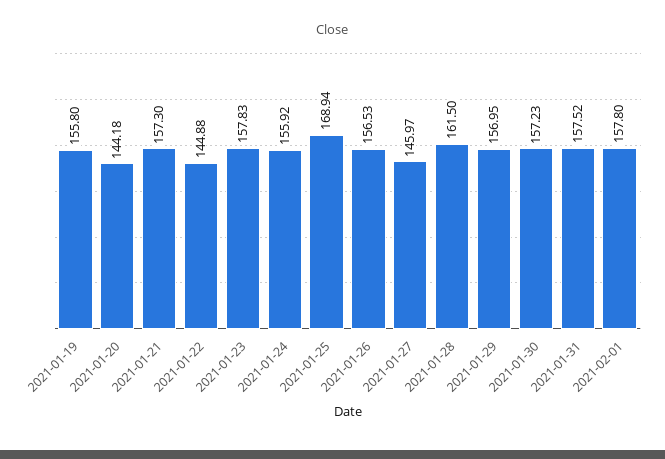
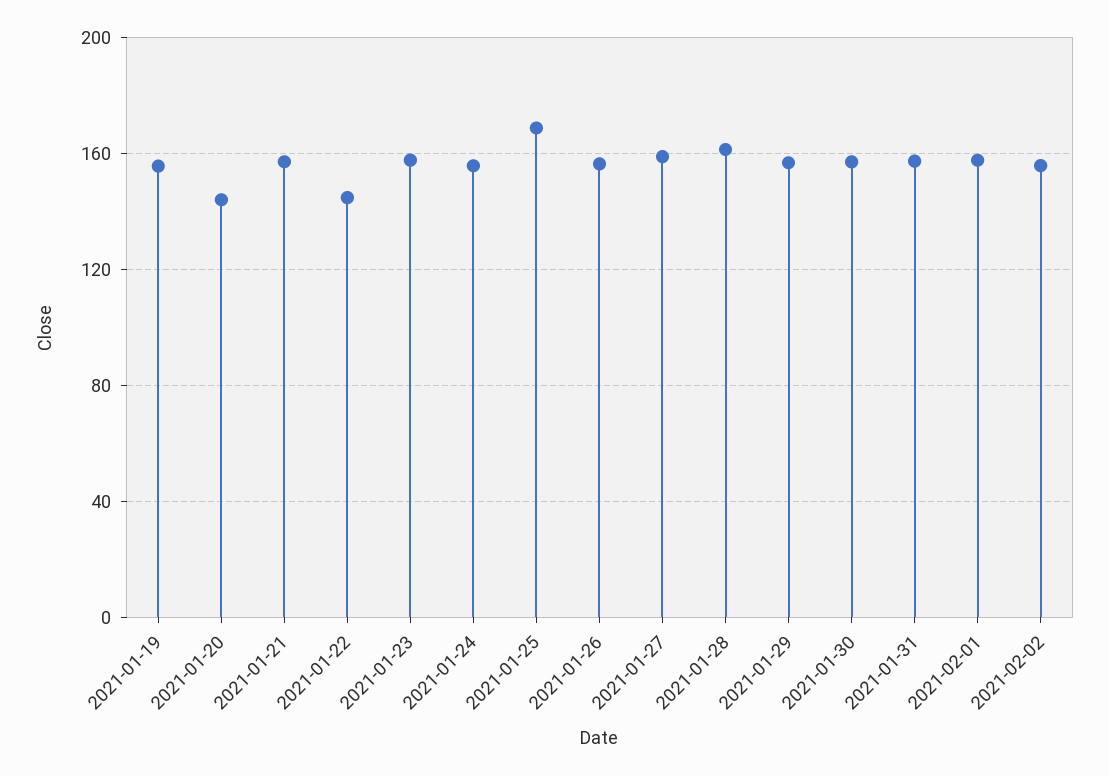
2021-01-27: 145.97 -> 160
2021-02-02: none -> 155

